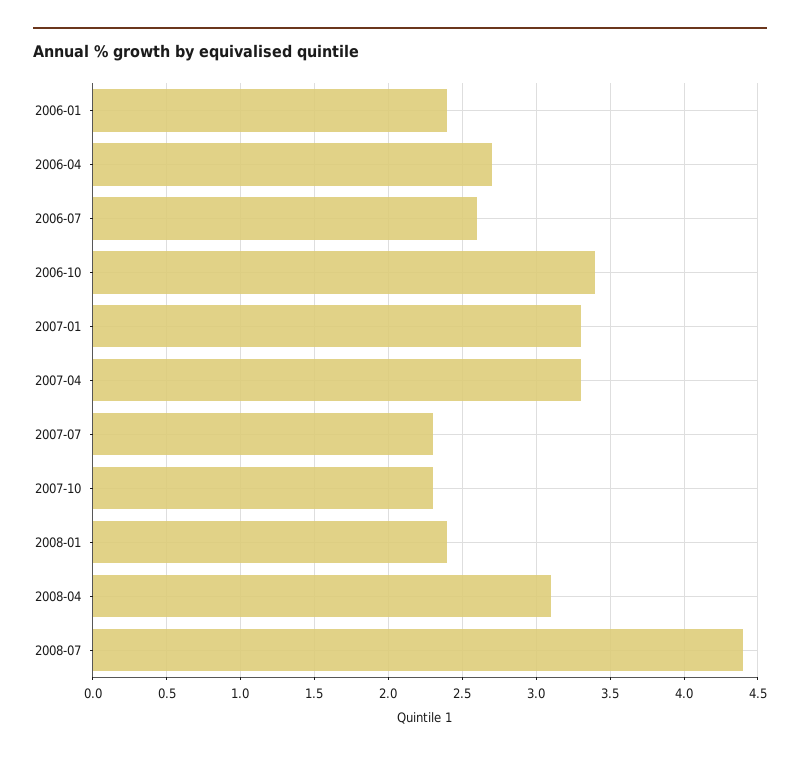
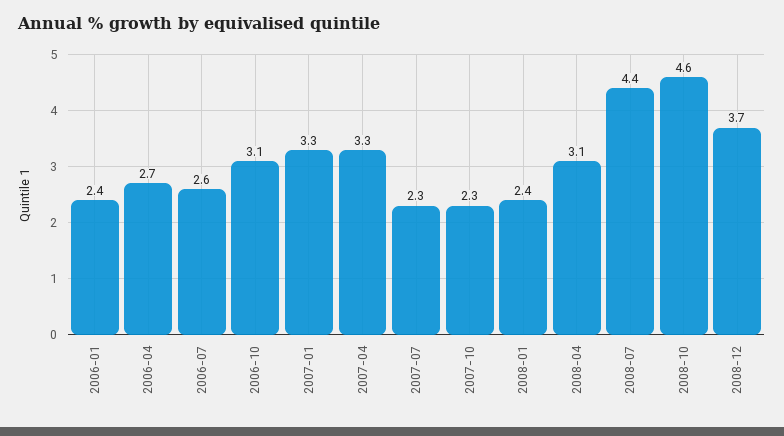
2006-10: 3.4 -> 3.1
2008-10: none -> 4.6
2008-12: none -> 3.7

